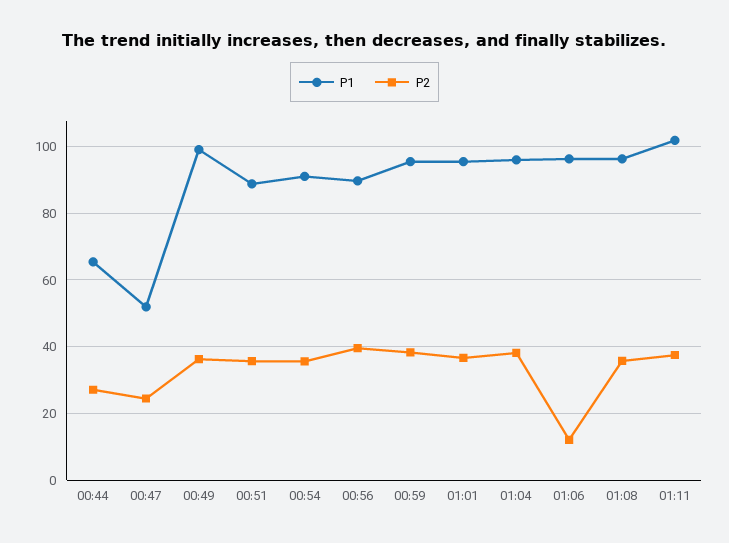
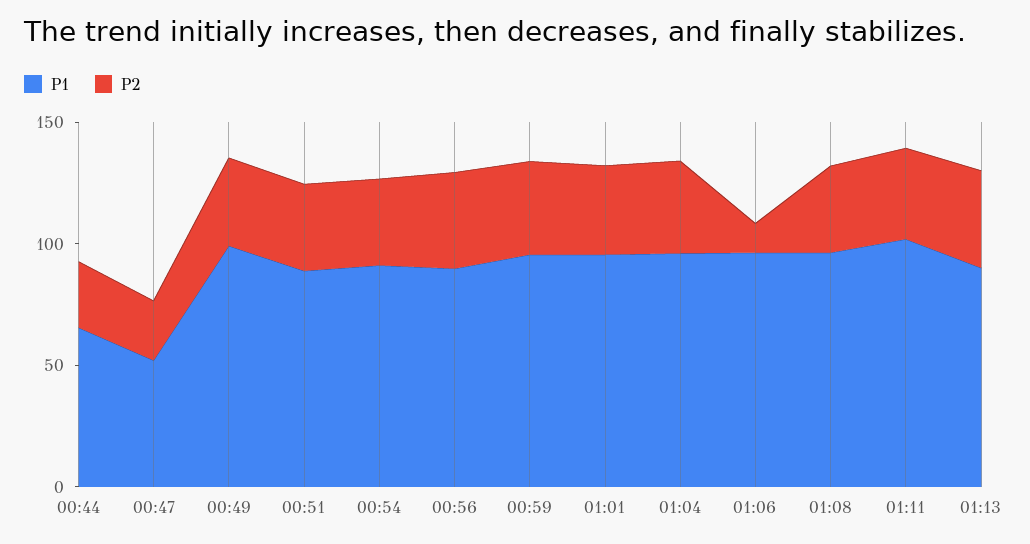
P1, 01:13: none -> 90
P2, 01:13: none -> 40

